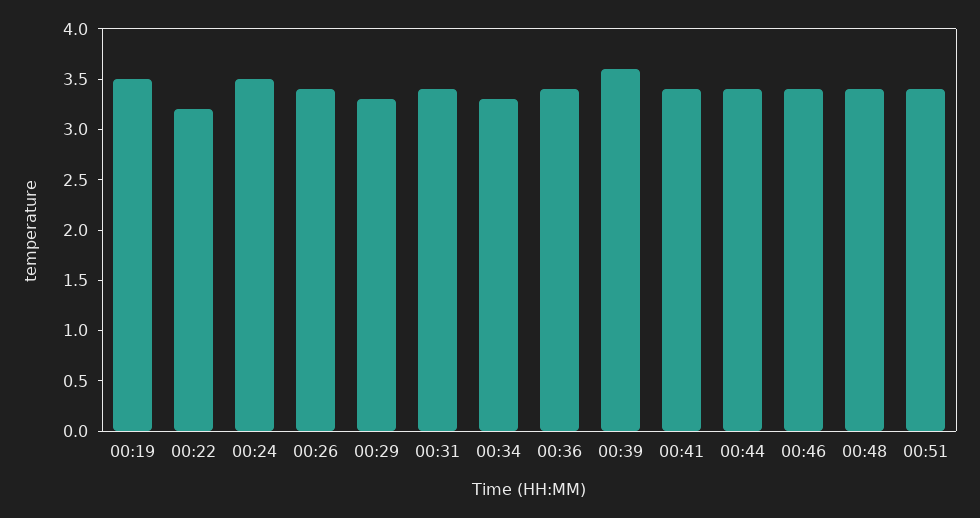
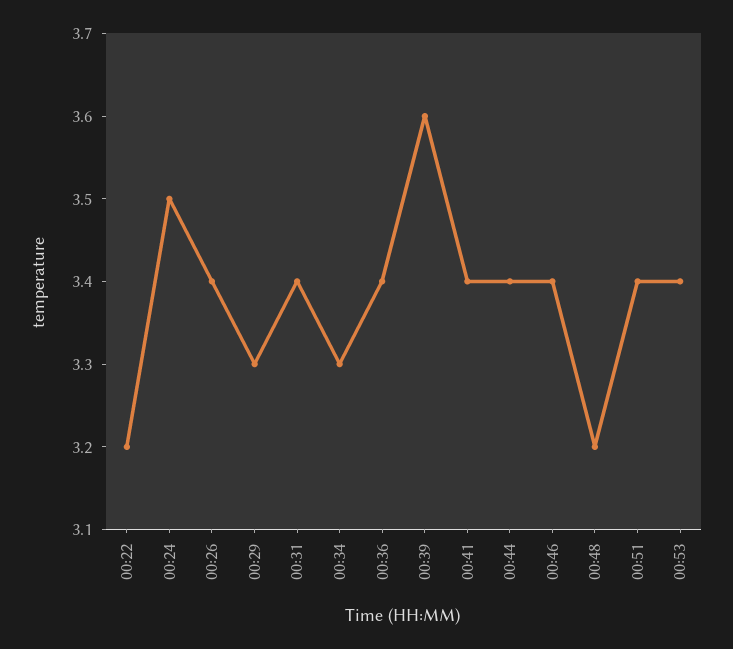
00:19: 3.5 -> none
00:48: 3.4 -> 3.2
00:53: none -> 3.4

